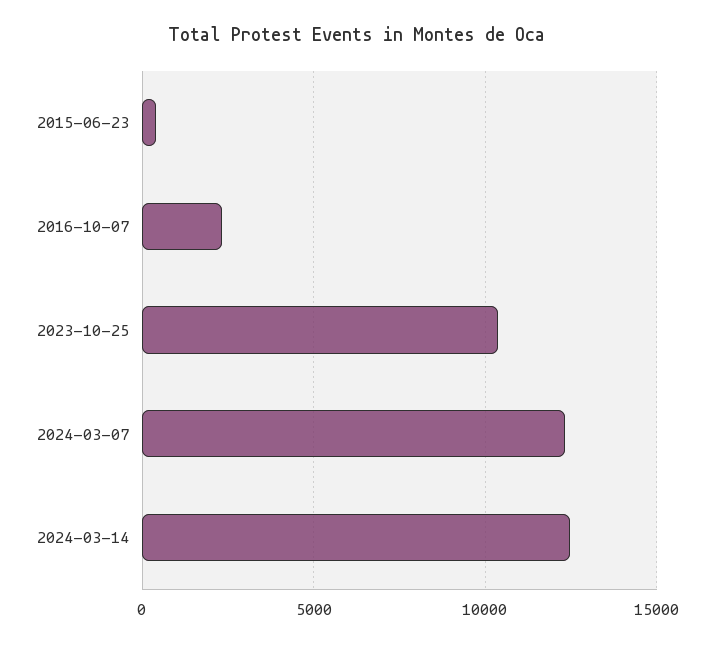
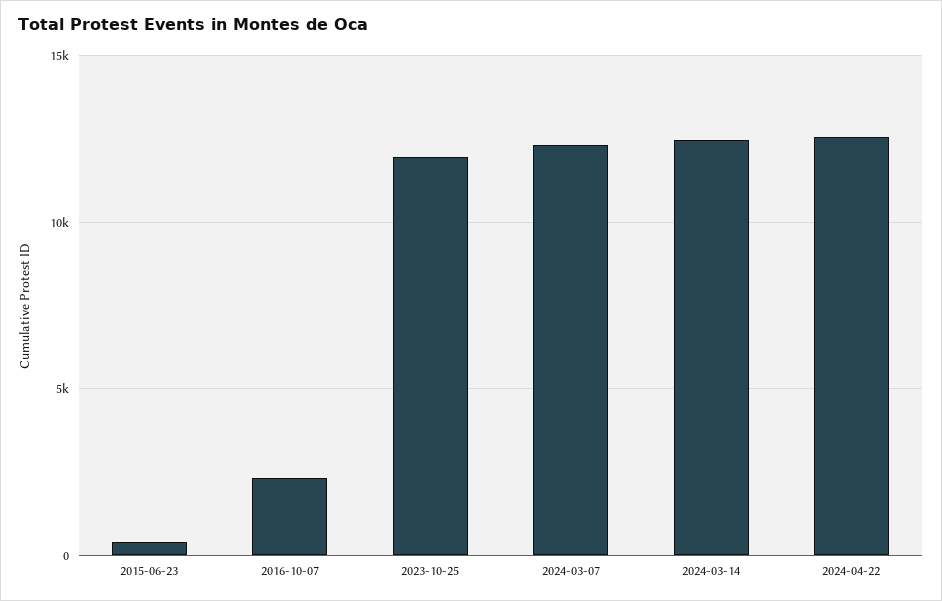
2023-10-25: 10500 -> 12000
2024-04-22: none -> 12500

